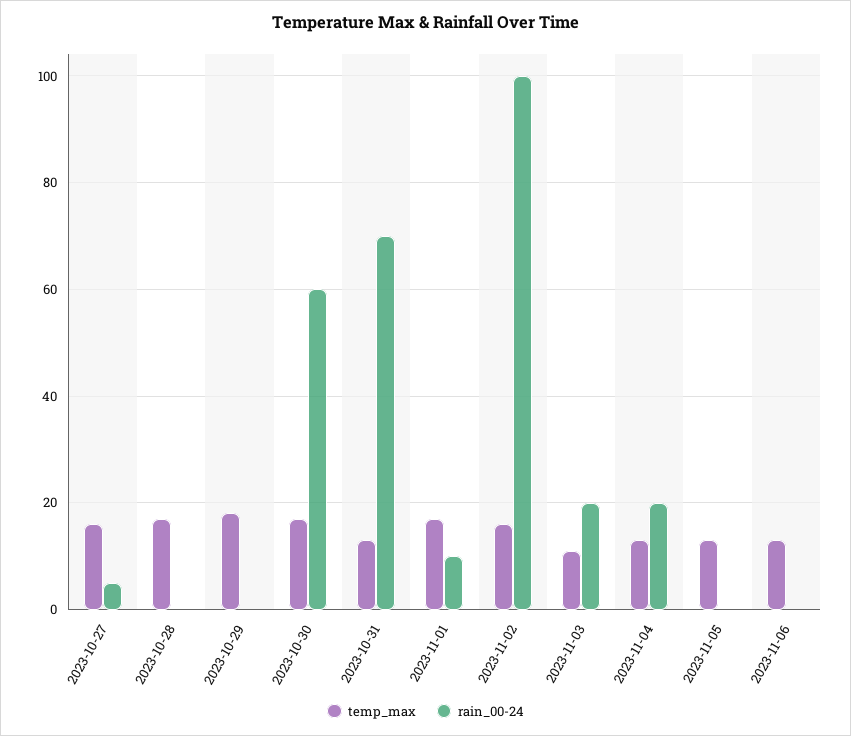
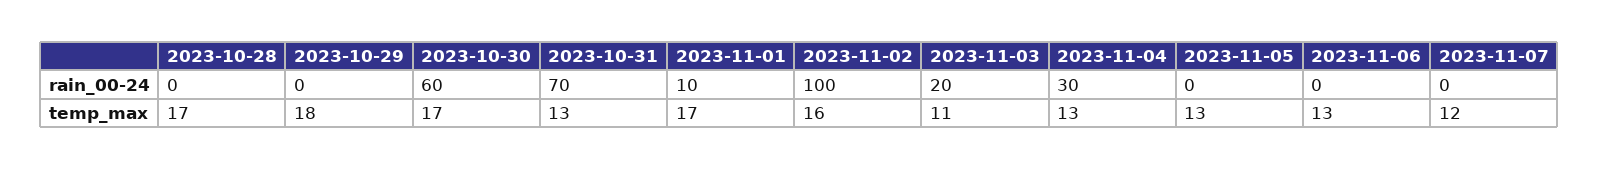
temp_max, 2023-10-27: 15 -> none
rain_00-24, 2023-10-27: 5 -> none
rain_00-24, 2023-11-04: 20 -> 30
rain_00-24, 2023-11-07: none -> 0
temp_max, 2023-11-07: none -> 12

